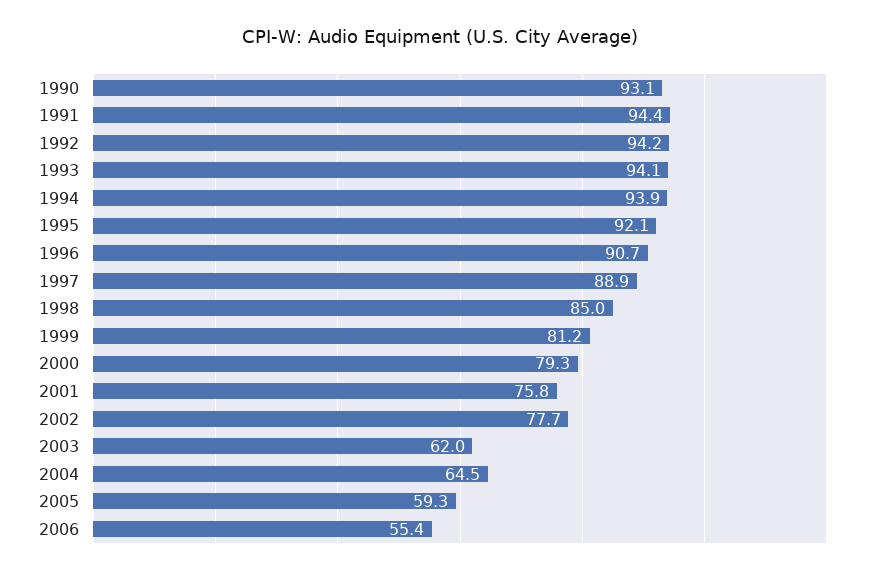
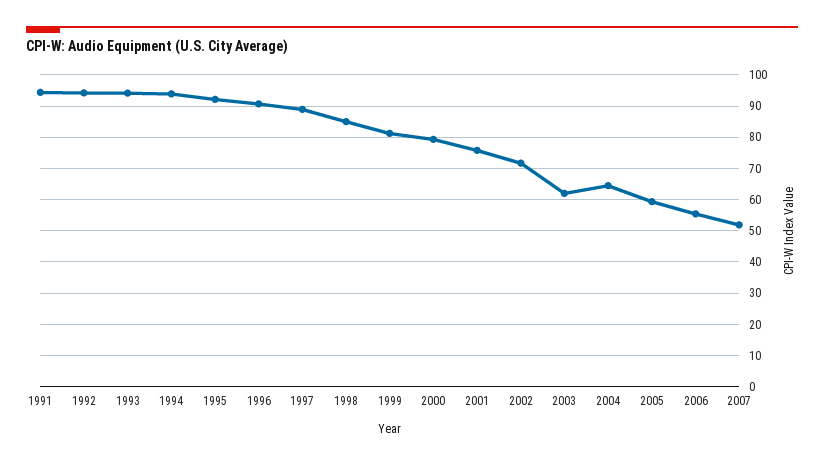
1990: 93.1 -> none
2002: 77.7 -> 72
2007: none -> 52

